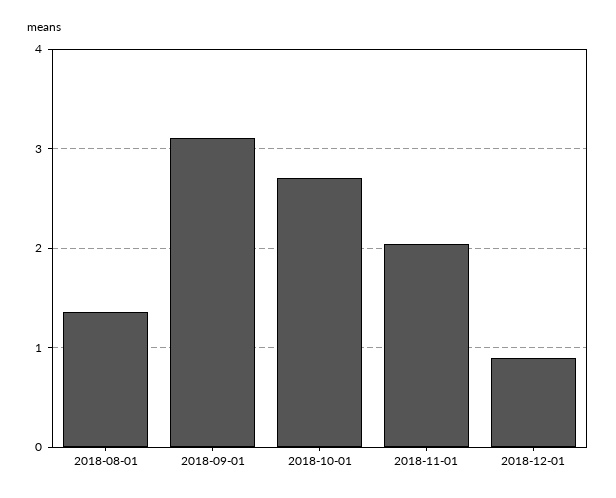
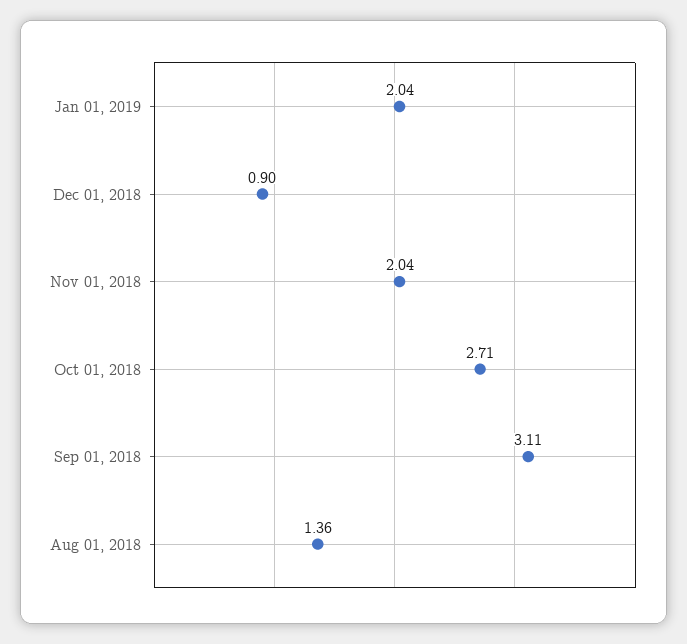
Jan 01, 2019: none -> 2.04

